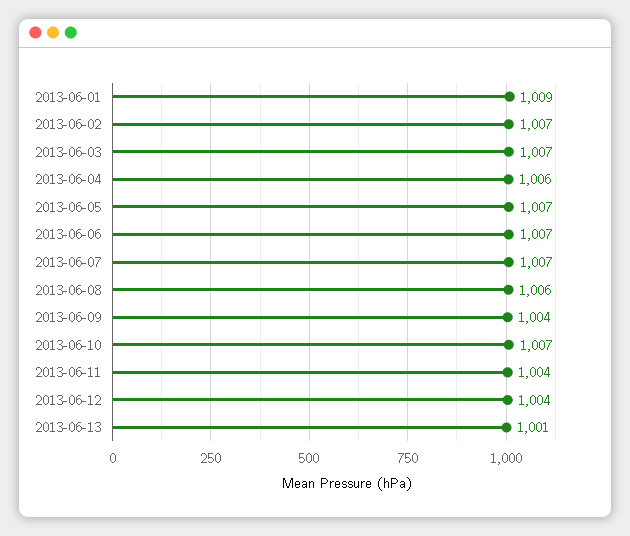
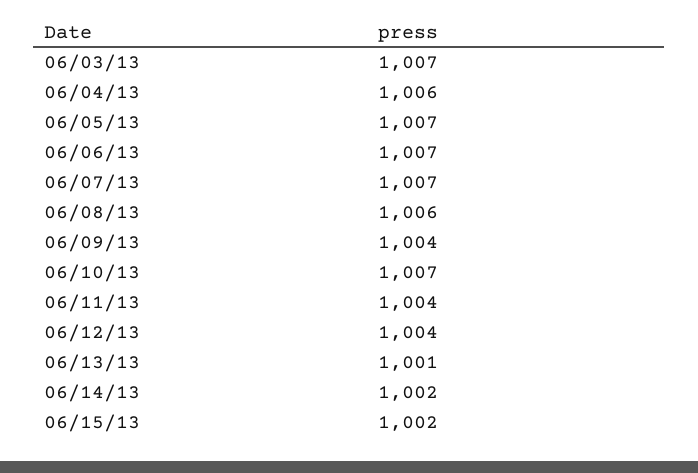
2013-06-01: 1009 -> none
2013-06-02: 1007 -> none
06/14/13: none -> 1002
06/15/13: none -> 1002

